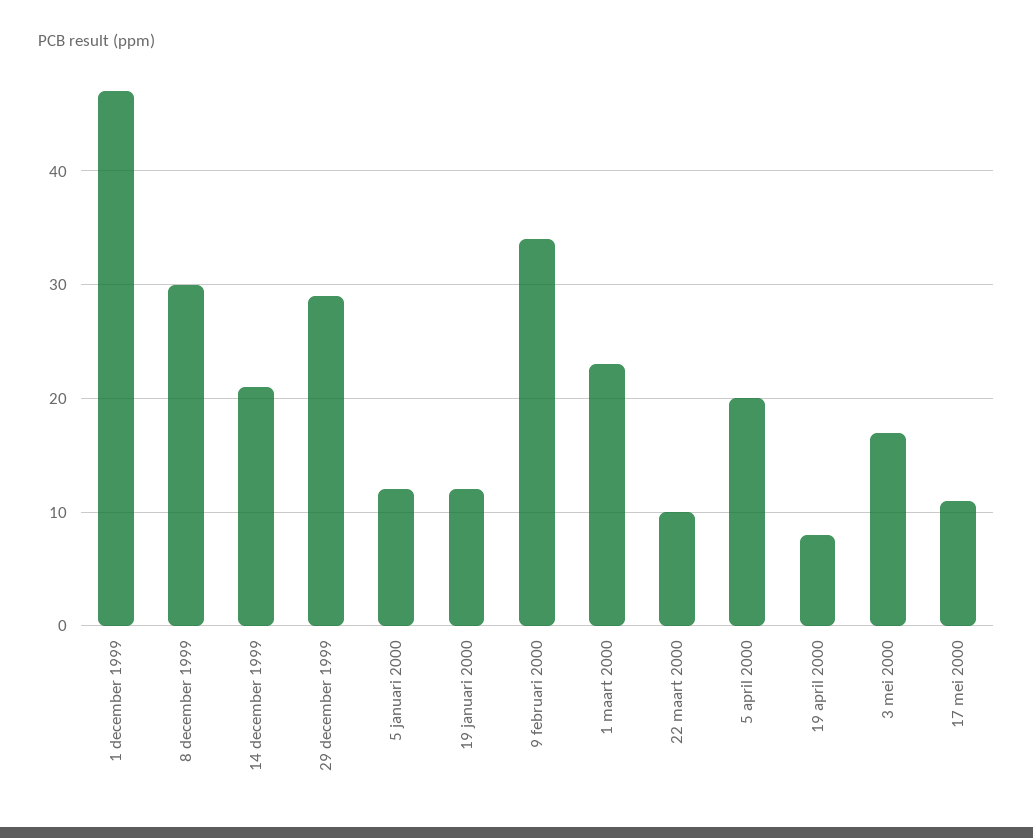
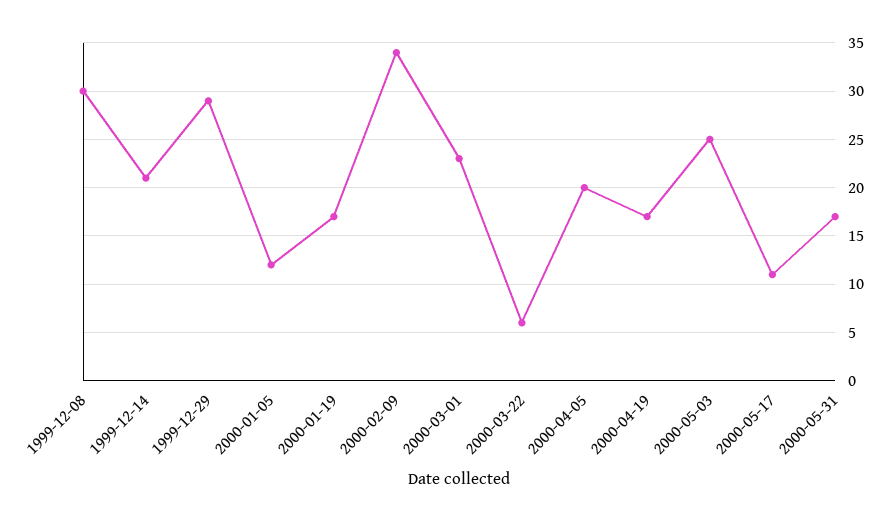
1 december 1999: 47 -> none
19 januari 2000: 12 -> 17
22 maart 2000: 10 -> 6
19 april 2000: 8 -> 17
3 mei 2000: 17 -> 25
2000-05-31: none -> 17

